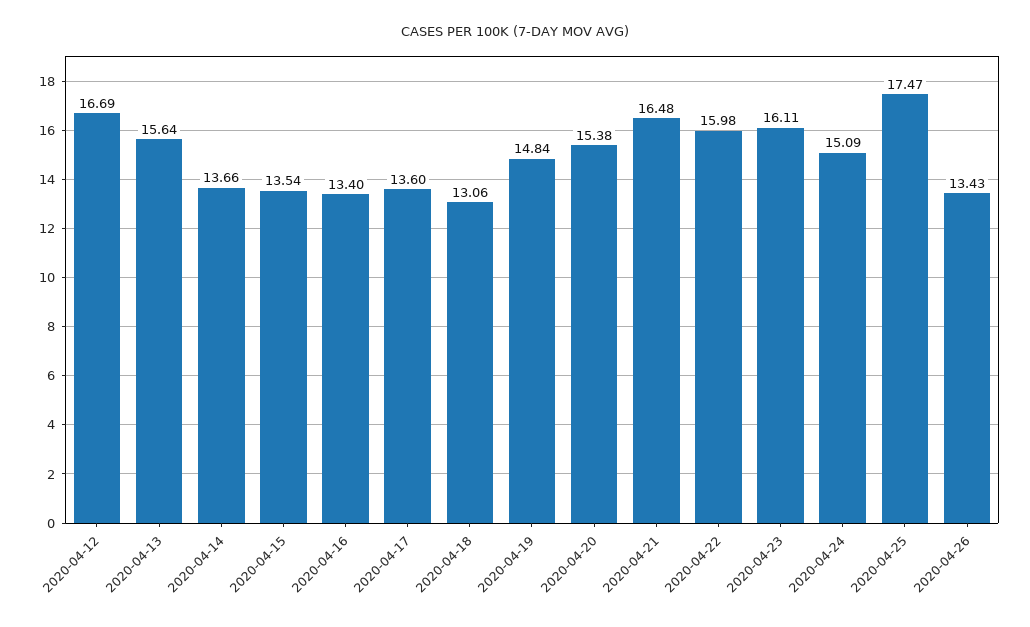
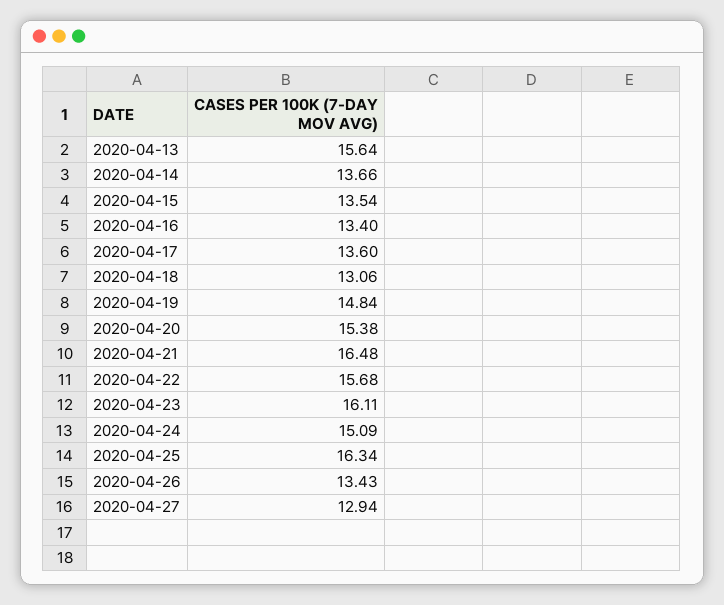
2020-04-12: 16.69 -> none
2020-04-22: 15.98 -> 15.68
2020-04-25: 17.47 -> 16.34
2020-04-27: none -> 12.94

